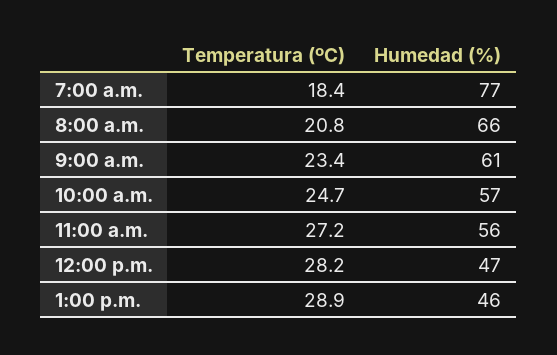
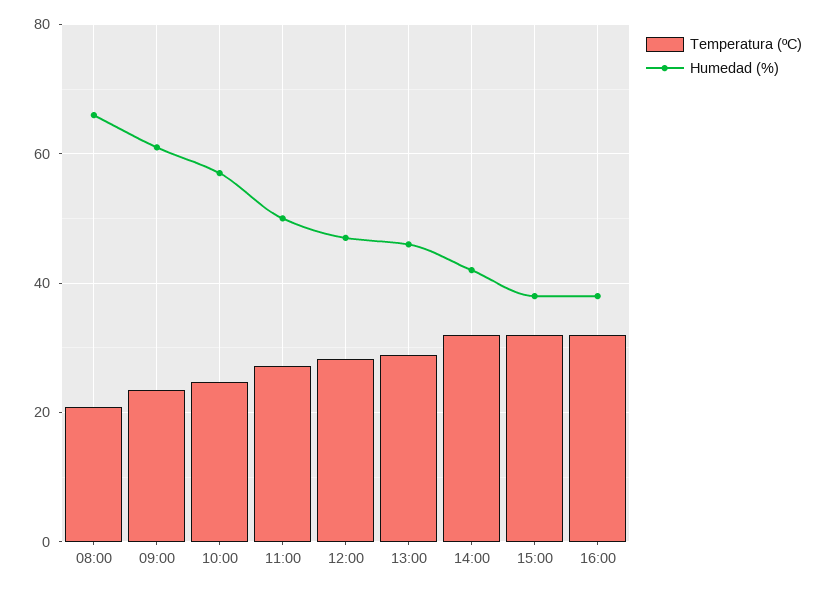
Temperatura (ºC), 7:00 a.m.: 18.4 -> none
Humedad (%), 7:00 a.m.: 77 -> none
Humedad (%), 11:00 a.m.: 56 -> 50
Temperatura (ºC), 14:00: none -> 32
Humedad (%), 14:00: none -> 42
Temperatura (ºC), 15:00: none -> 32
Humedad (%), 15:00: none -> 38
Temperatura (ºC), 16:00: none -> 32
Humedad (%), 16:00: none -> 38

